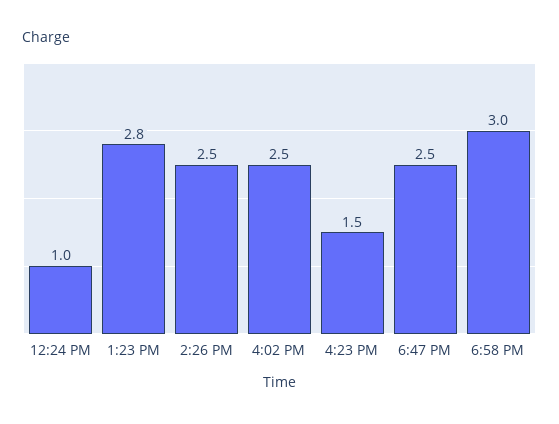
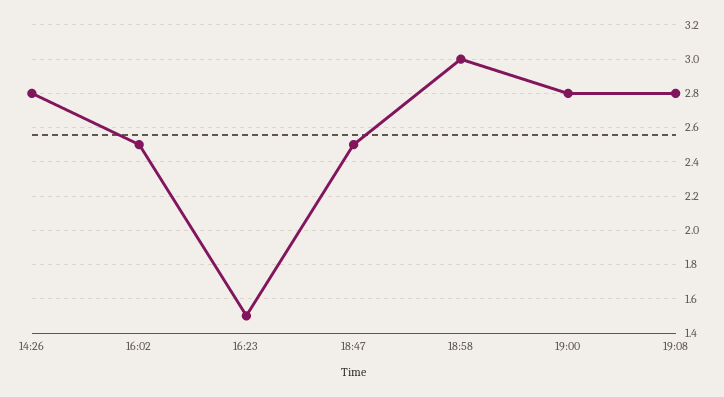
12:24 PM: 1 -> none
1:23 PM: 2.8 -> none
2:26 PM: 2.5 -> 2.8
19:00: none -> 2.8
19:08: none -> 2.8

